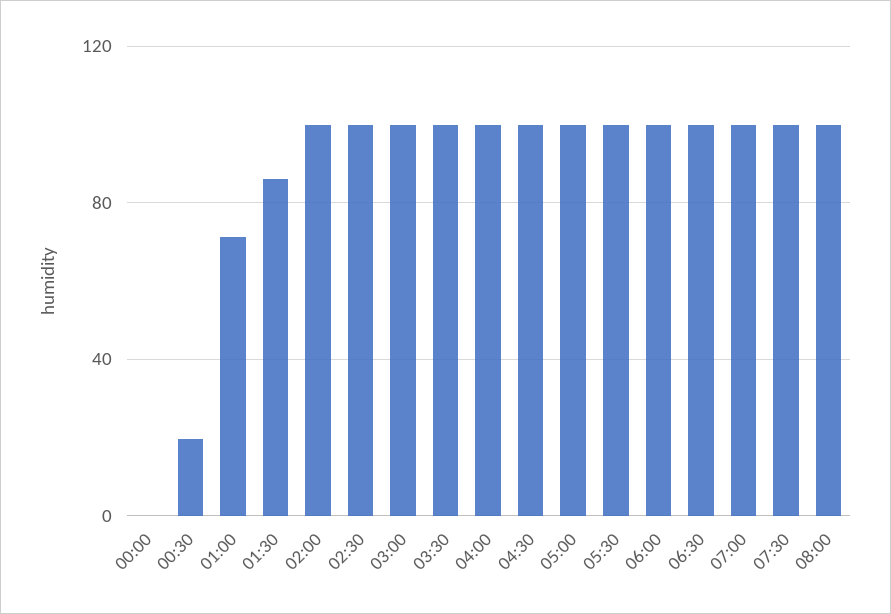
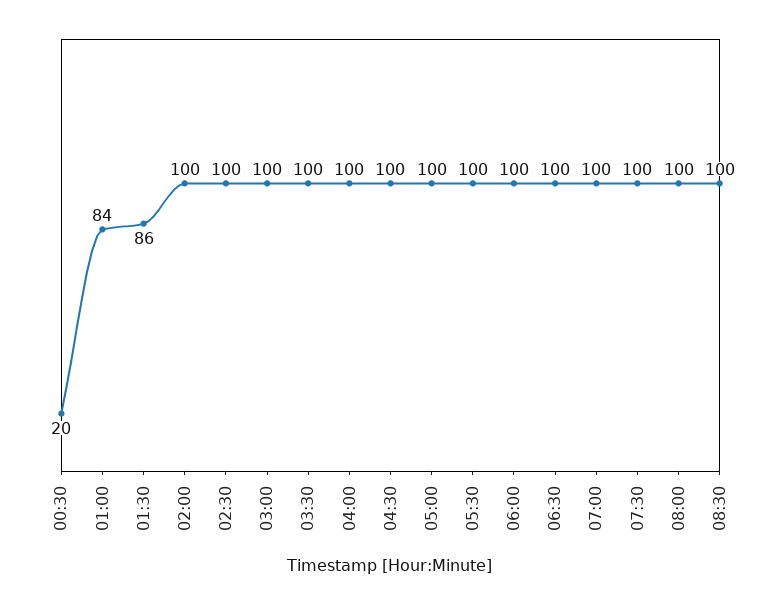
00:00: 0 -> none
01:00: 70 -> 84
08:30: none -> 100

